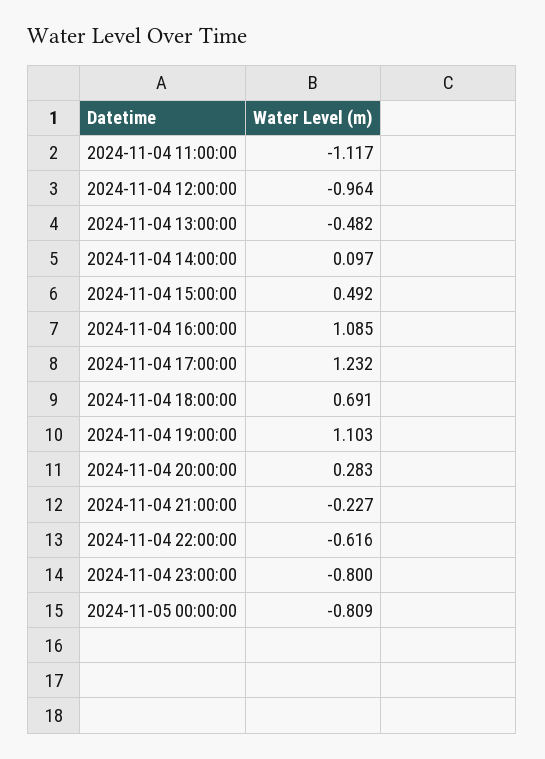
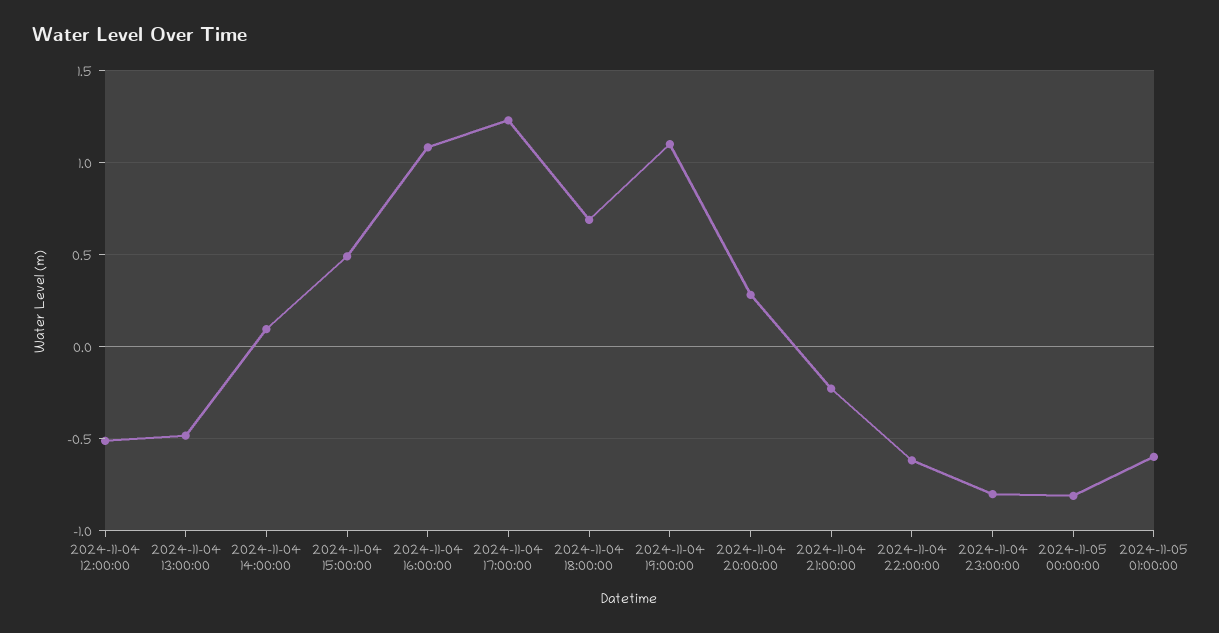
2024-11-04 11:00:00: -1.117 -> none
2024-11-04 12:00:00: -0.964 -> -0.5
2024-11-05 01:00:00: none -> -0.6

